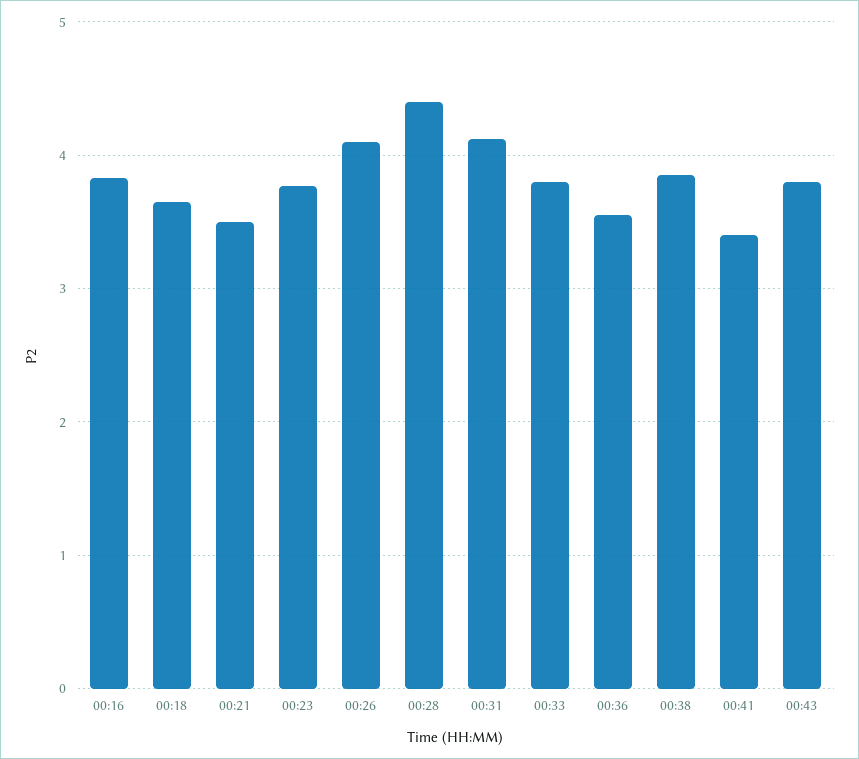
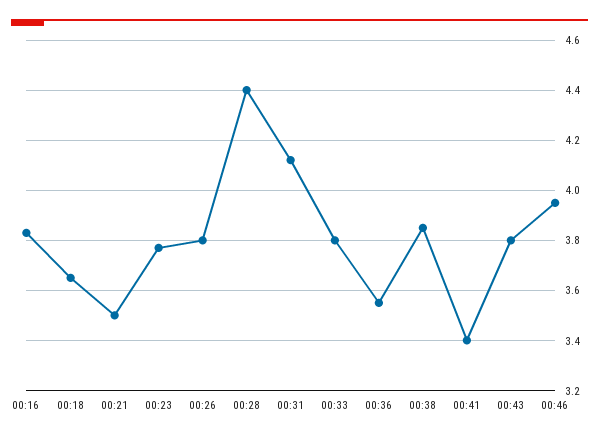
00:26: 4.1 -> 3.8
00:46: none -> 3.95

